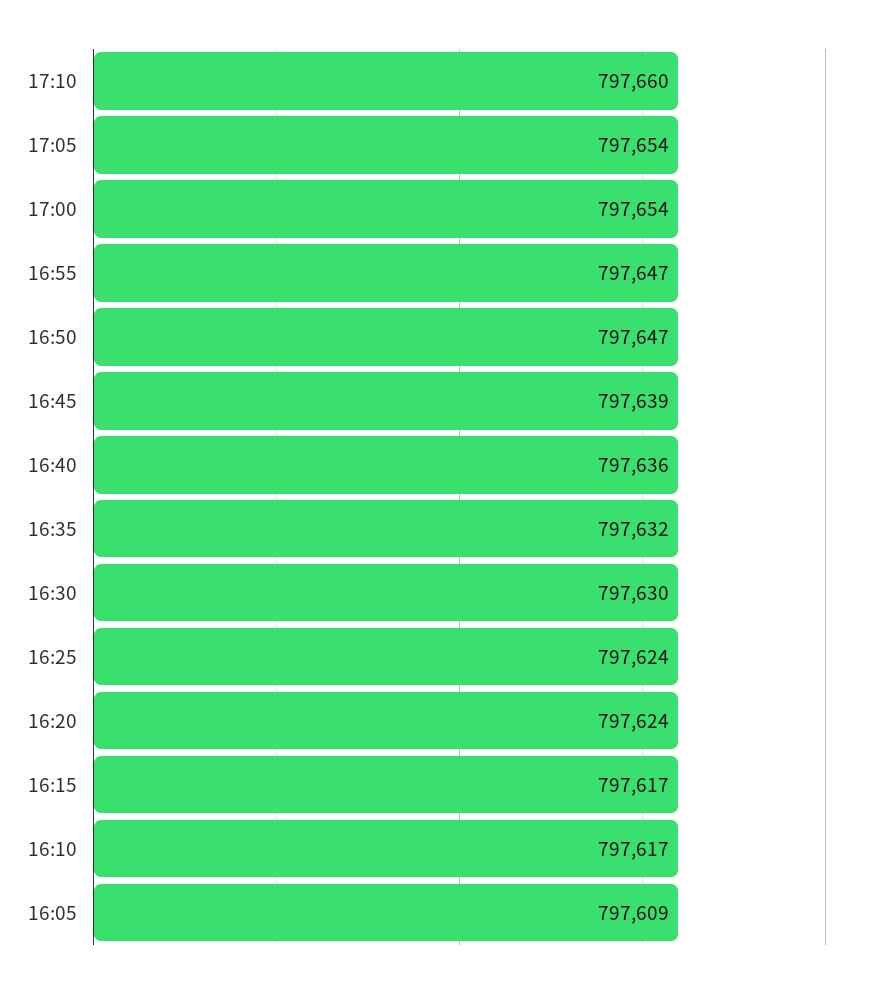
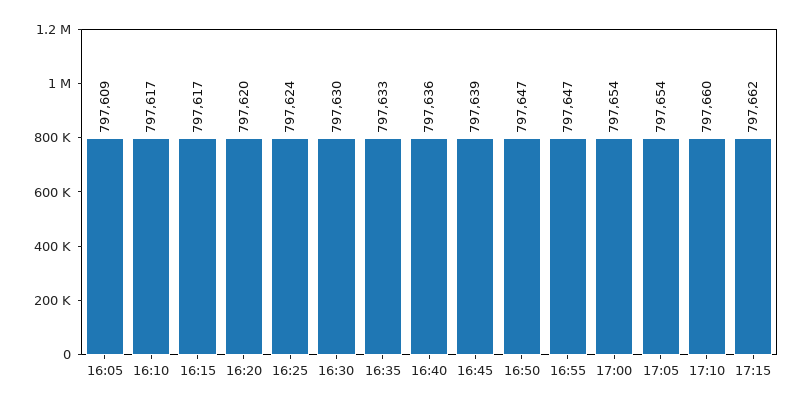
16:35: 797632 -> 797633
16:20: 797624 -> 797620
17:15: none -> 797662

